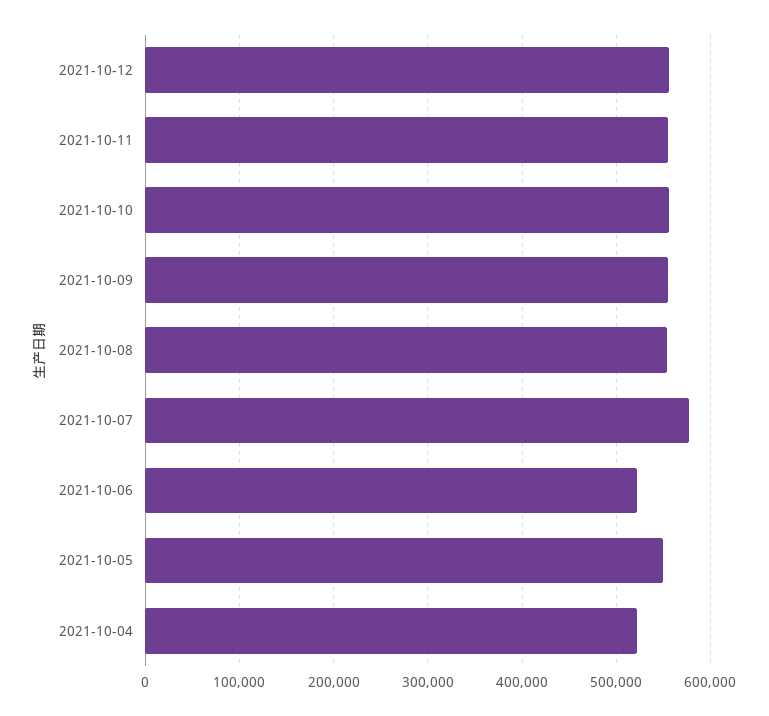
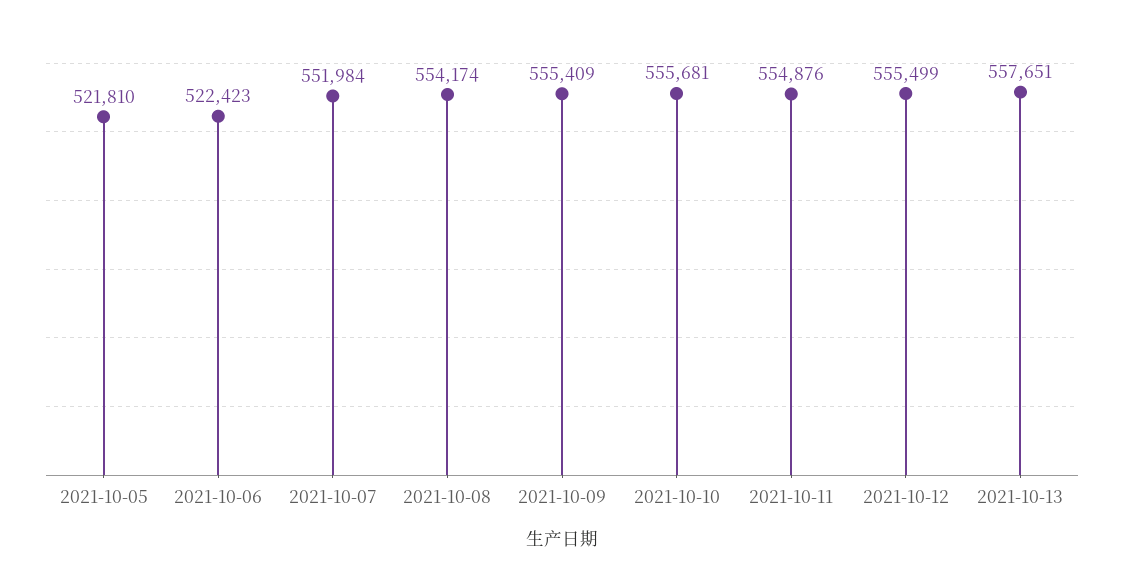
2021-10-07: 580000 -> 551984
2021-10-05: 550000 -> 521810
2021-10-04: 520000 -> none
2021-10-13: none -> 557651

